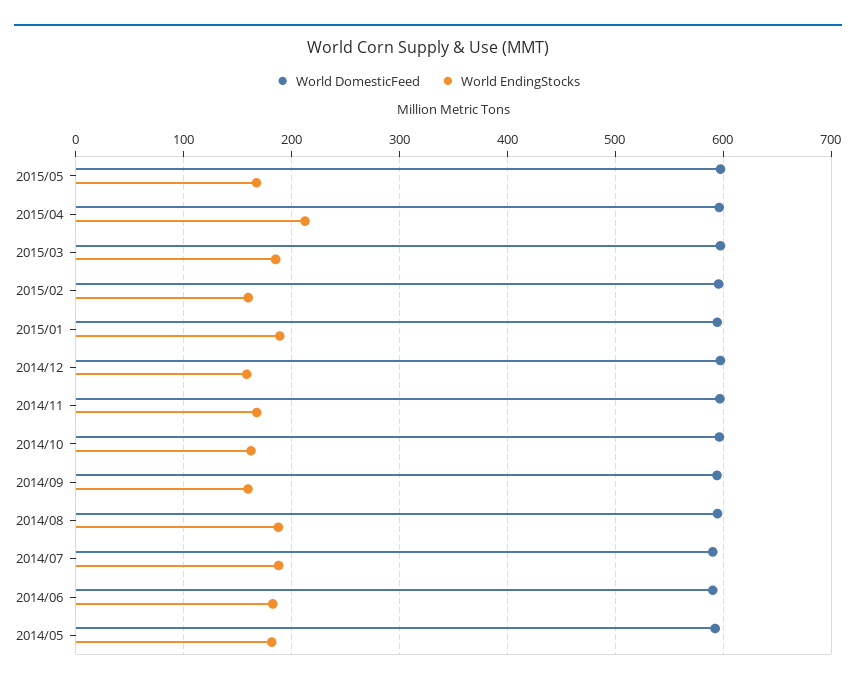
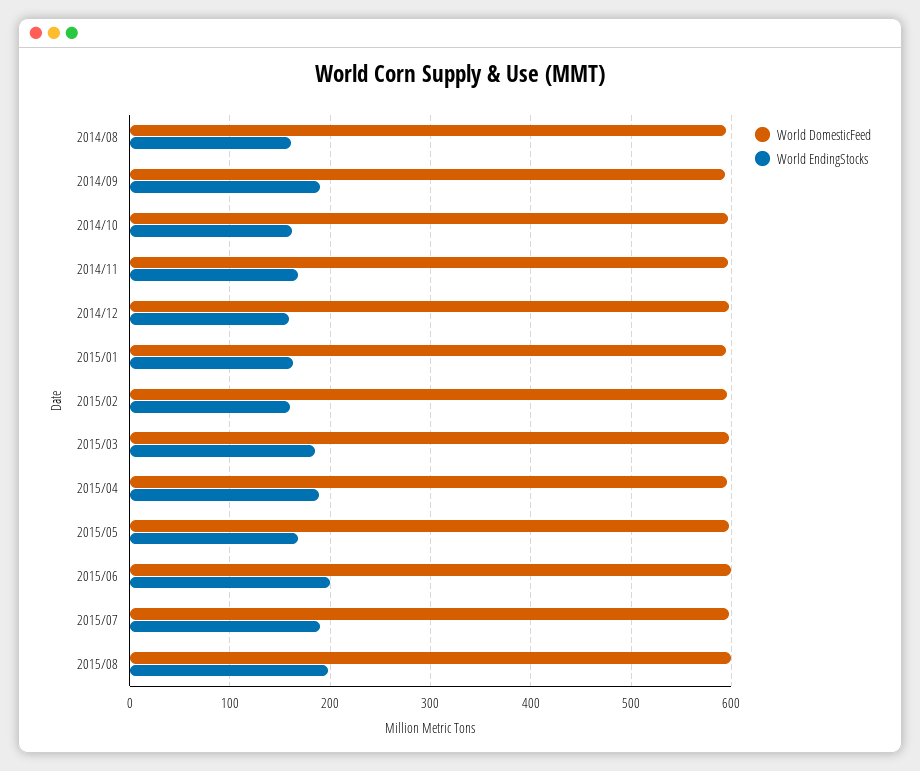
World EndingStocks, 2015/04: 210 -> 190
World EndingStocks, 2015/01: 190 -> 160
World EndingStocks, 2014/09: 160 -> 190
World EndingStocks, 2014/08: 190 -> 160
World DomesticFeed, 2014/07: 590 -> none
World EndingStocks, 2014/07: 190 -> none
World DomesticFeed, 2014/06: 590 -> none
World EndingStocks, 2014/06: 180 -> none
World DomesticFeed, 2014/05: 590 -> none
World EndingStocks, 2014/05: 180 -> none
World DomesticFeed, 2015/06: none -> 600
World EndingStocks, 2015/06: none -> 200
World DomesticFeed, 2015/07: none -> 600
World EndingStocks, 2015/07: none -> 190
World DomesticFeed, 2015/08: none -> 600
World EndingStocks, 2015/08: none -> 200

